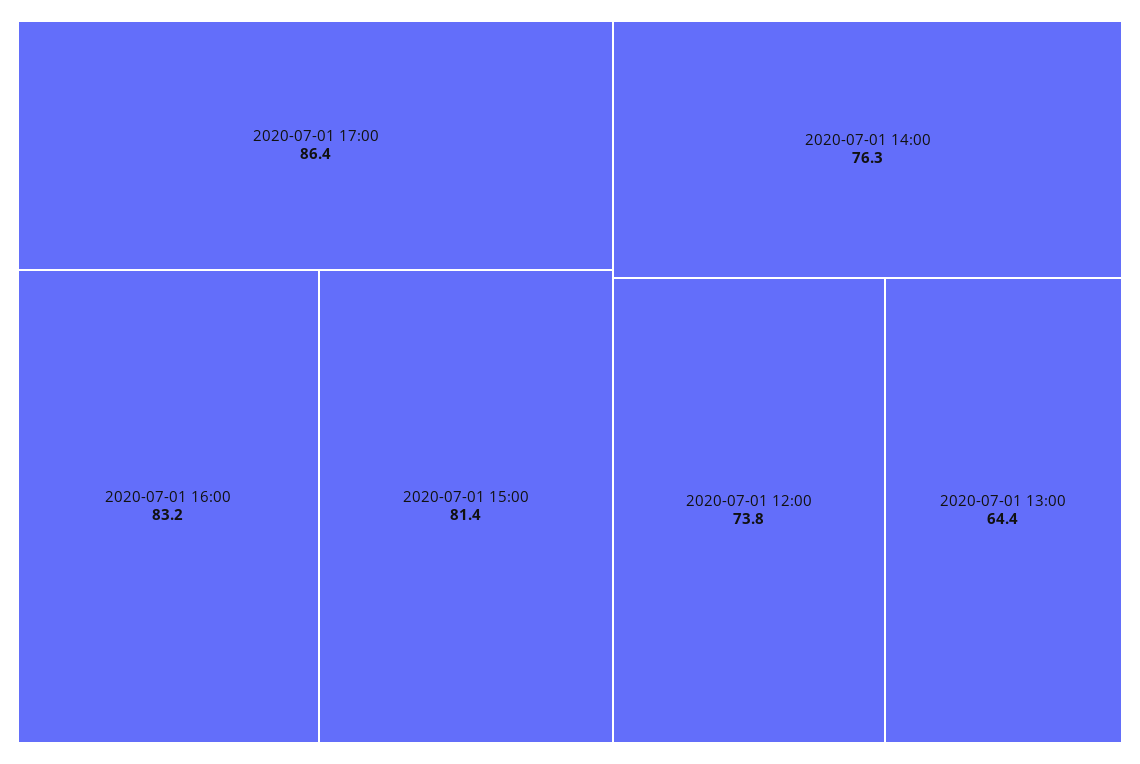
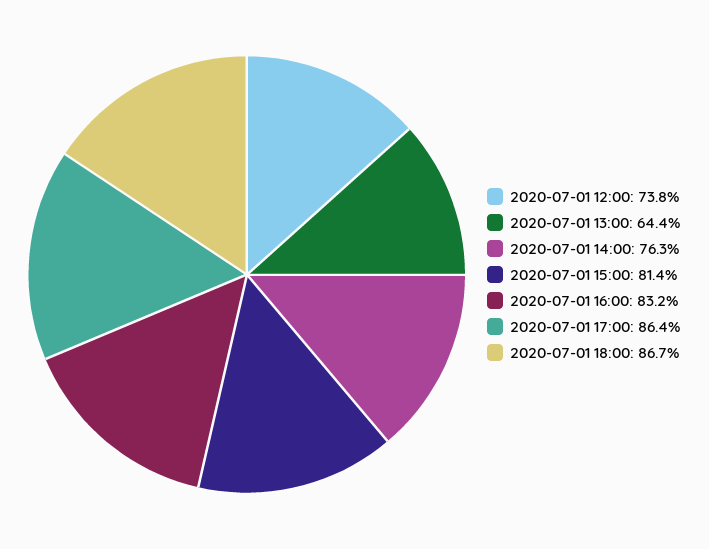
2020-07-01 18:00: none -> 86.7

